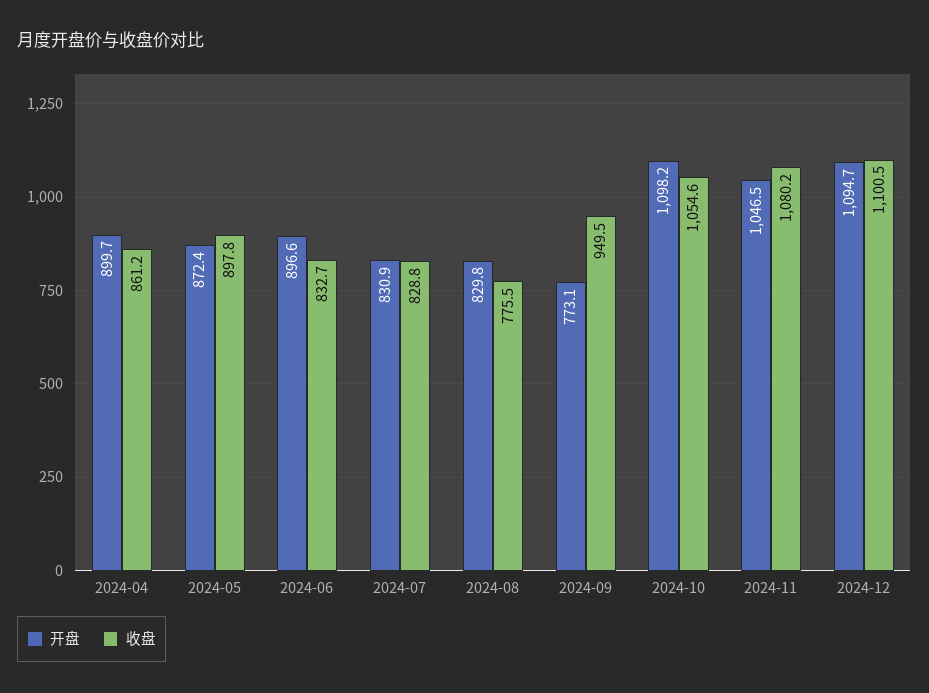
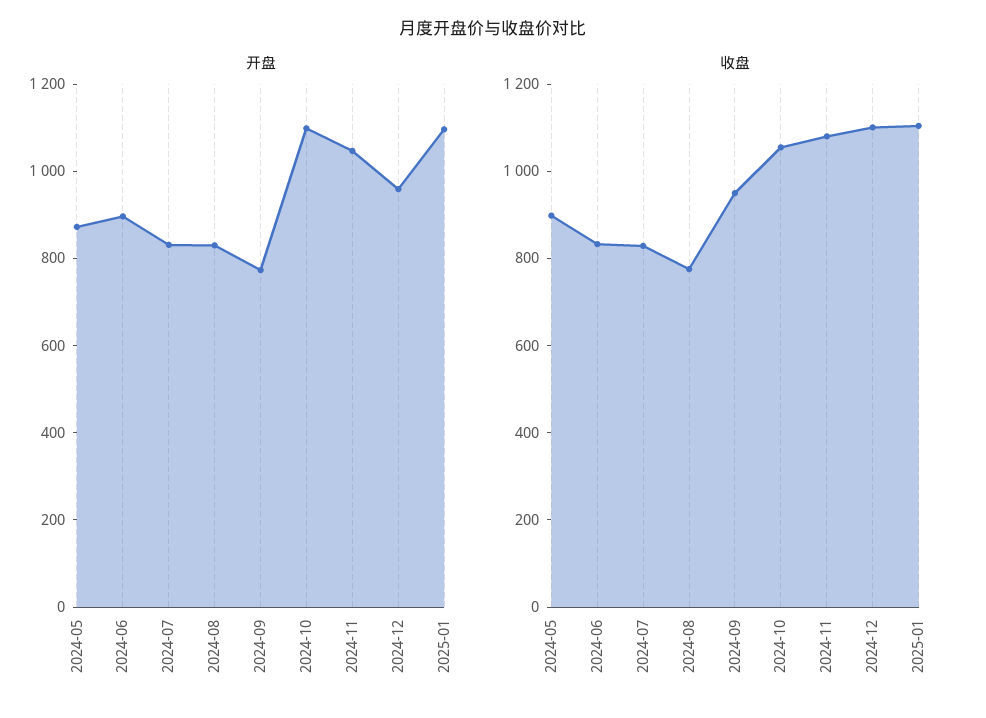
开盘, 2024-04: 899.7 -> none
收盘, 2024-04: 861.2 -> none
开盘, 2024-12: 1094.7 -> 950
开盘, 2025-01: none -> 1100
收盘, 2025-01: none -> 1100

